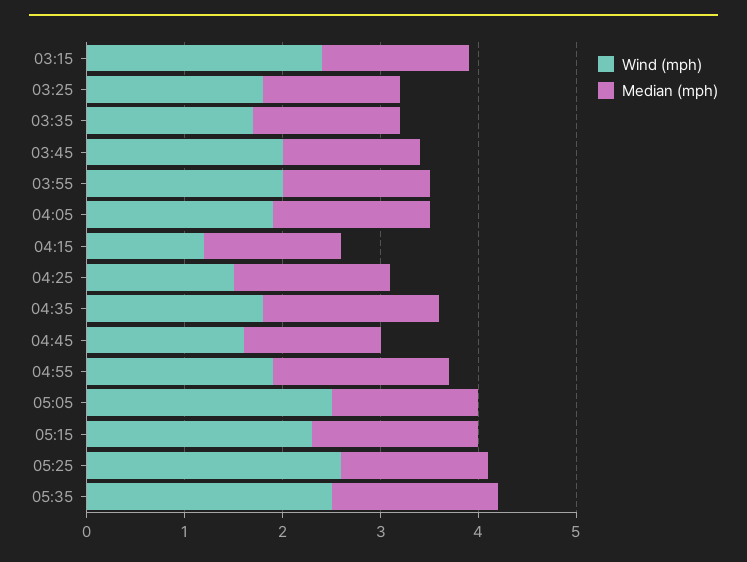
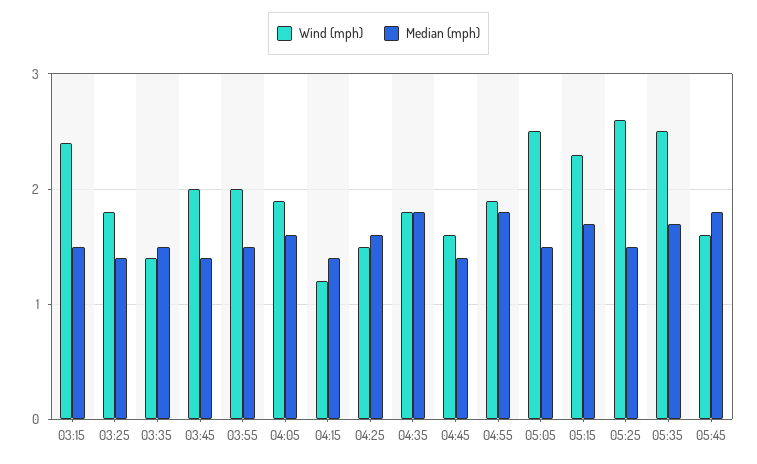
Wind (mph), 03:35: 1.7 -> 1.4
Wind (mph), 05:45: none -> 1.6
Median (mph), 05:45: none -> 1.8

